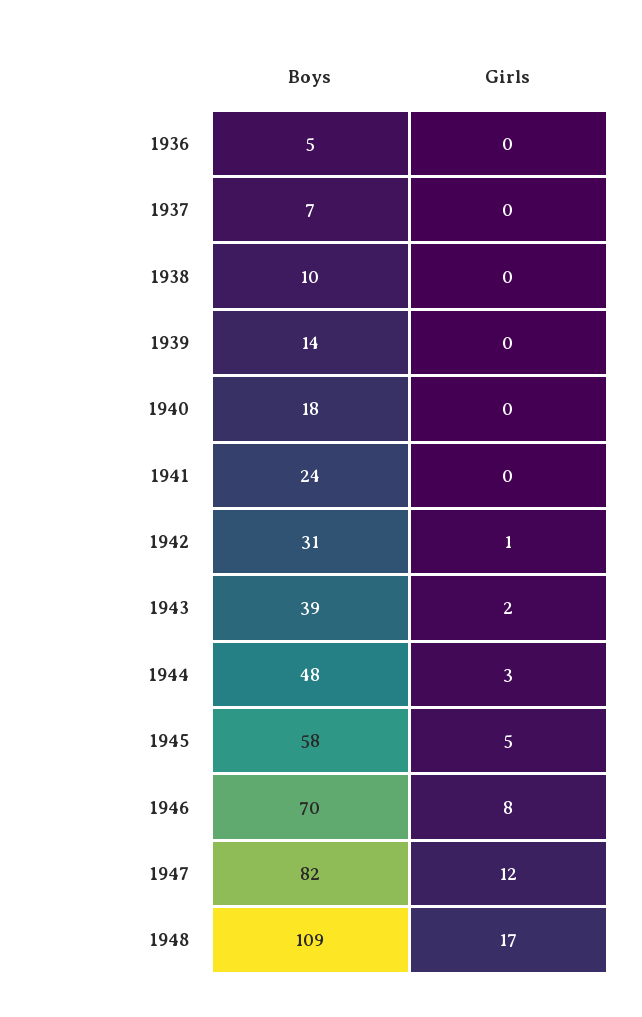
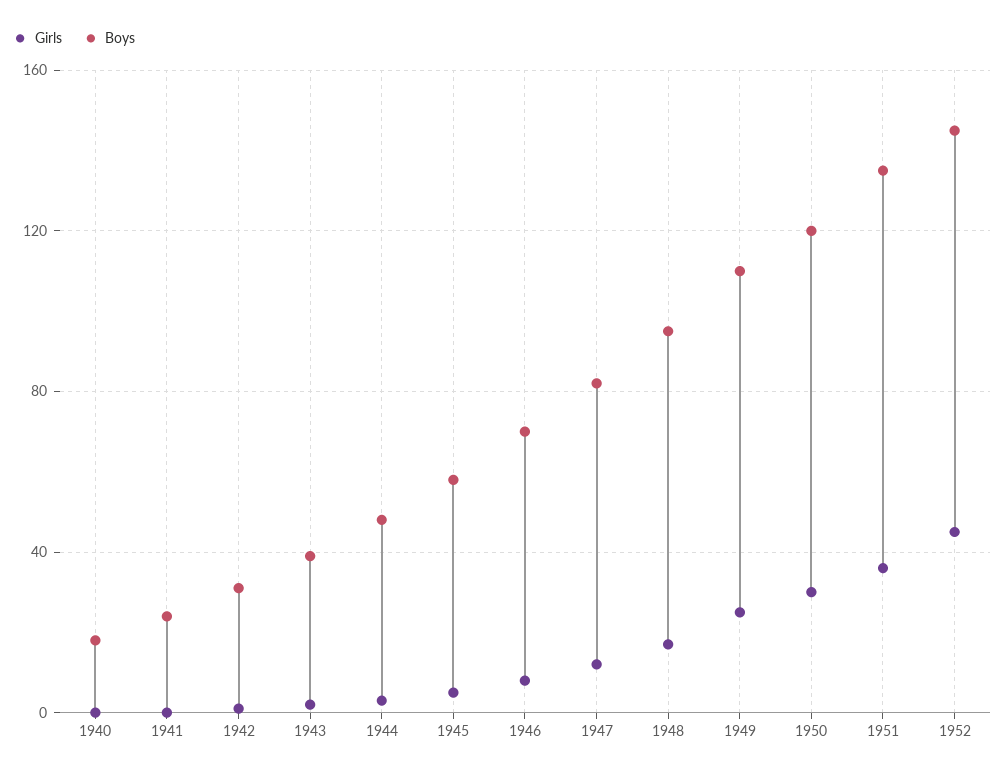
Boys, 1936: 5 -> none
Girls, 1936: 0 -> none
Boys, 1937: 7 -> none
Girls, 1937: 0 -> none
Boys, 1938: 10 -> none
Girls, 1938: 0 -> none
Boys, 1939: 14 -> none
Girls, 1939: 0 -> none
Boys, 1948: 109 -> 95
Girls, 1949: none -> 25
Boys, 1949: none -> 110
Girls, 1950: none -> 30
Boys, 1950: none -> 120
Girls, 1951: none -> 35
Boys, 1951: none -> 135
Girls, 1952: none -> 45
Boys, 1952: none -> 145

